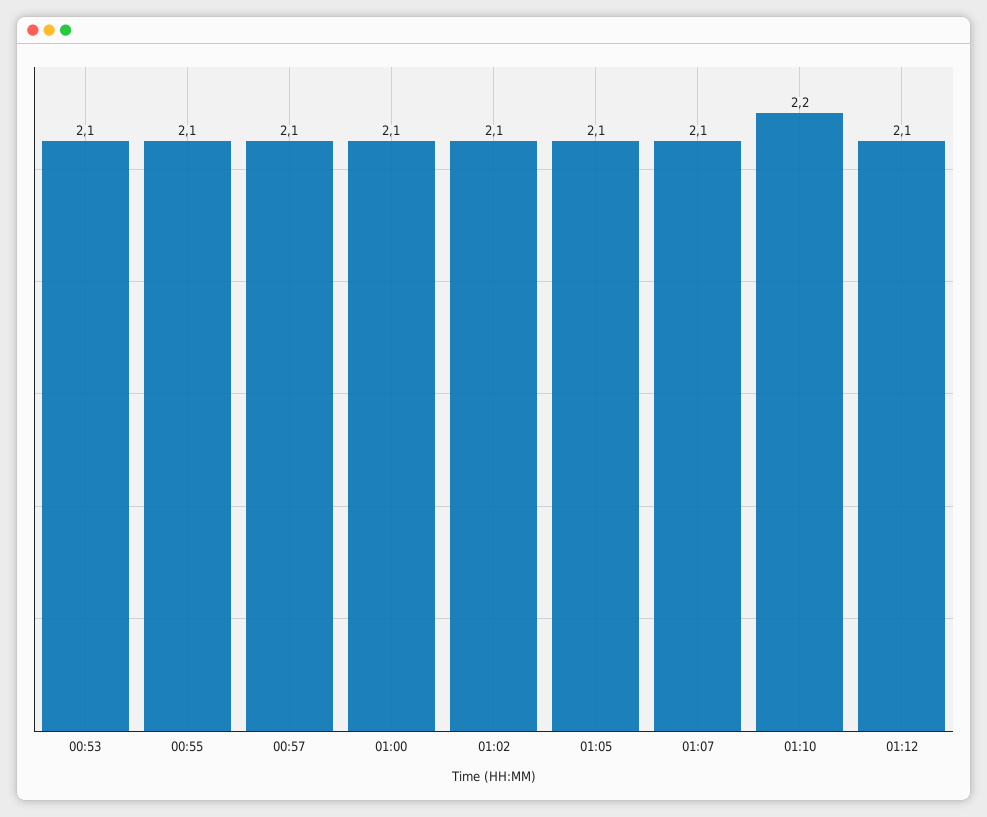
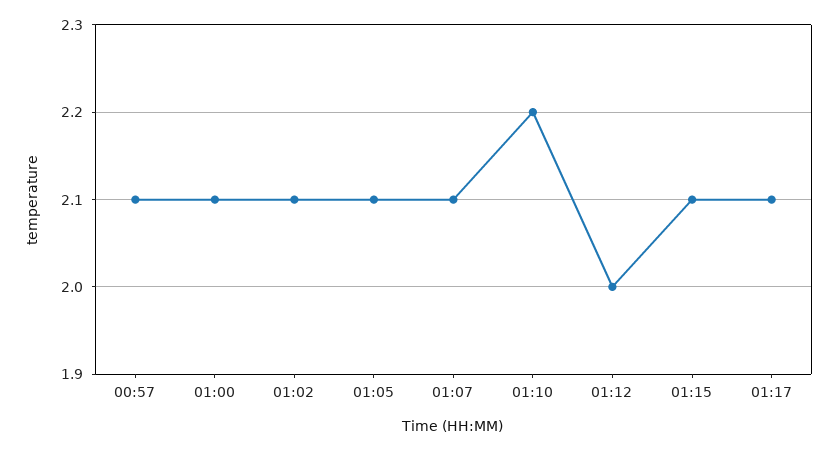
00:53: 2.1 -> none
00:55: 2.1 -> none
01:12: 2.1 -> 2
01:15: none -> 2.1
01:17: none -> 2.1

